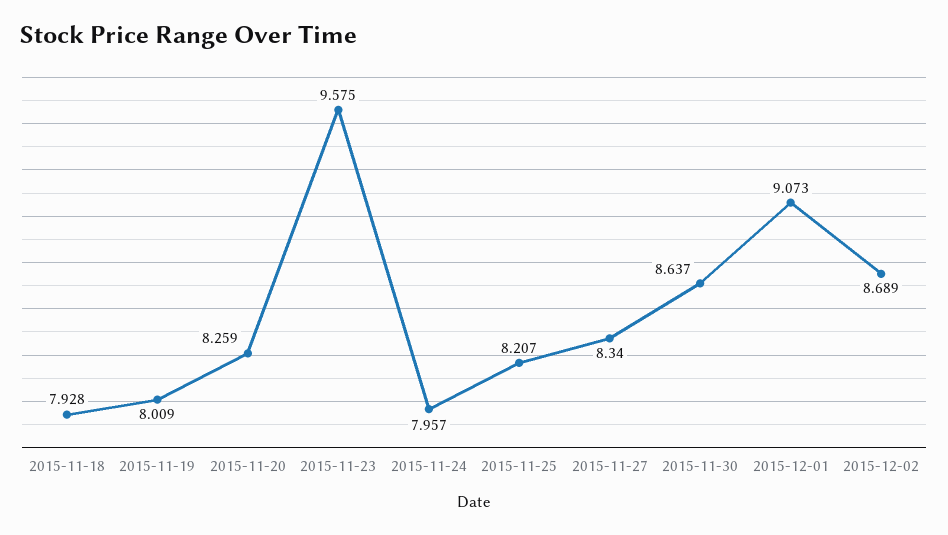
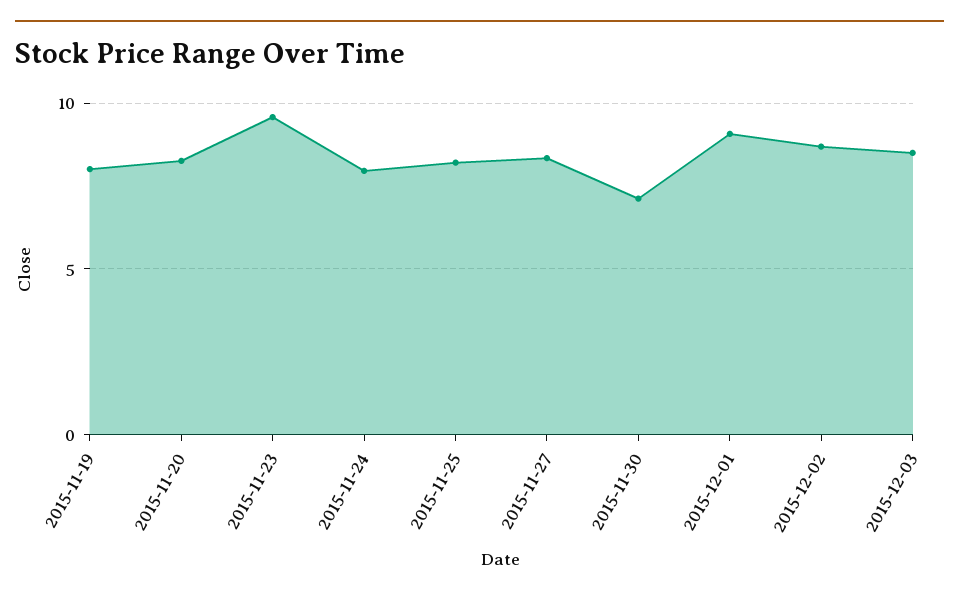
2015-11-18: 7.928 -> none
2015-11-30: 8.637 -> 7
2015-12-03: none -> 8.5

